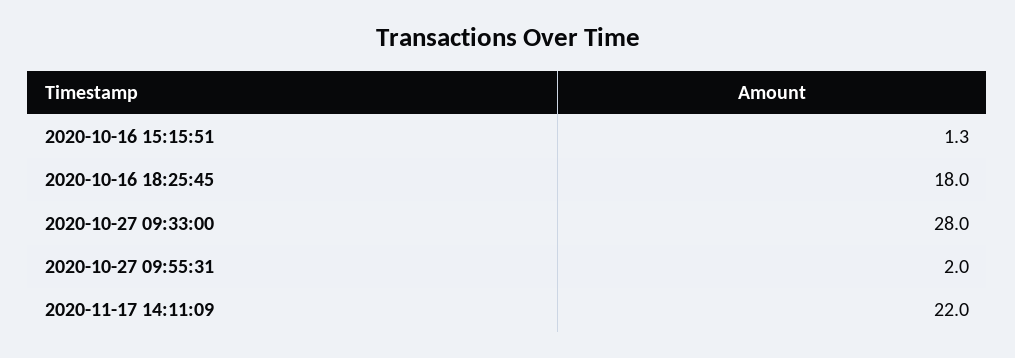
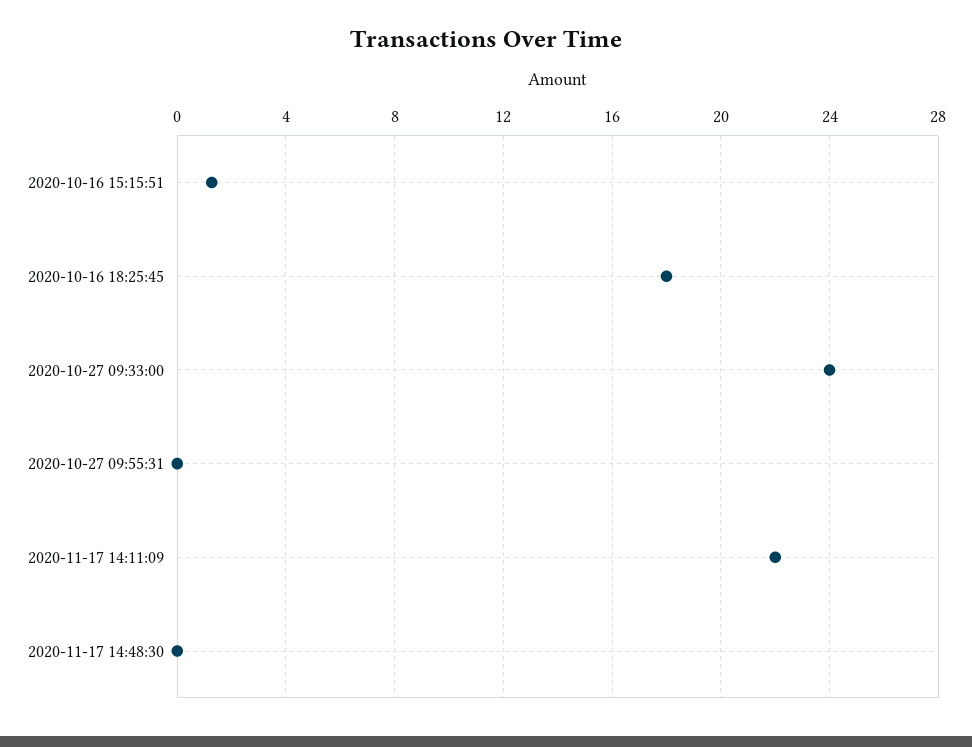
2020-10-27 09:33:00: 28 -> 24
2020-10-27 09:55:31: 2 -> 0
2020-11-17 14:48:30: none -> 0

